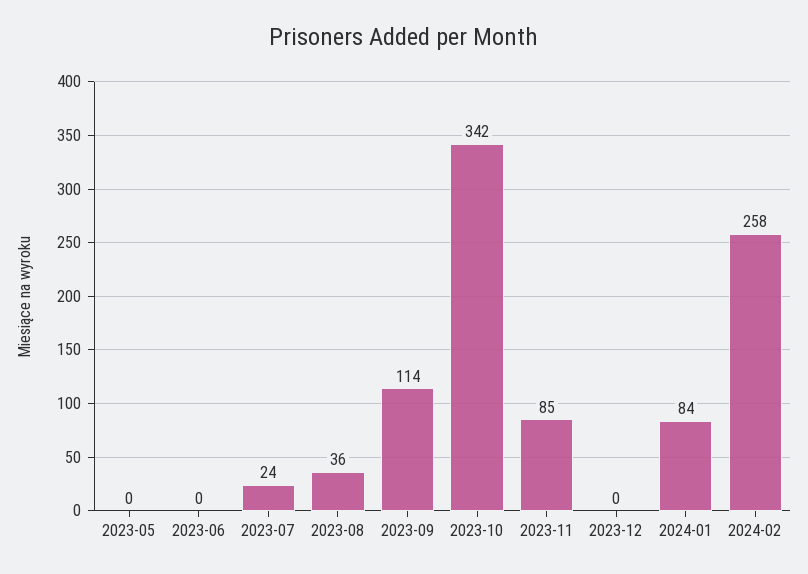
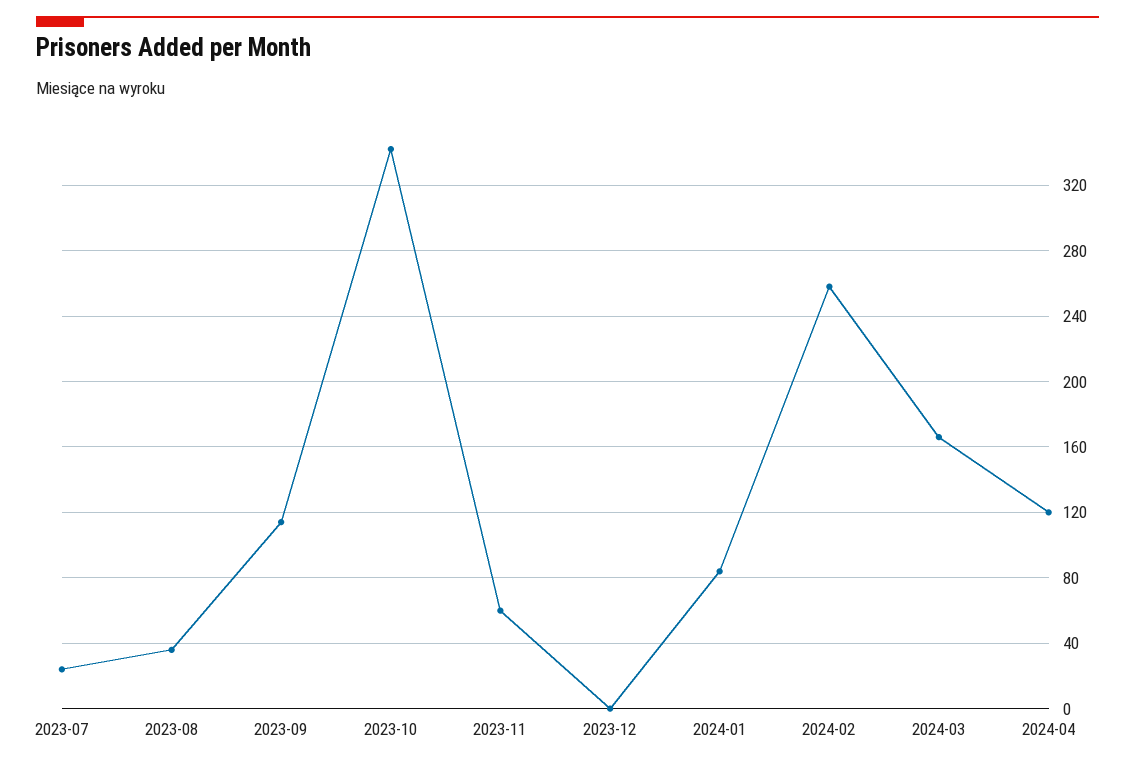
2023-05: 0 -> none
2023-06: 0 -> none
2023-11: 85 -> 60
2024-03: none -> 165
2024-04: none -> 120

